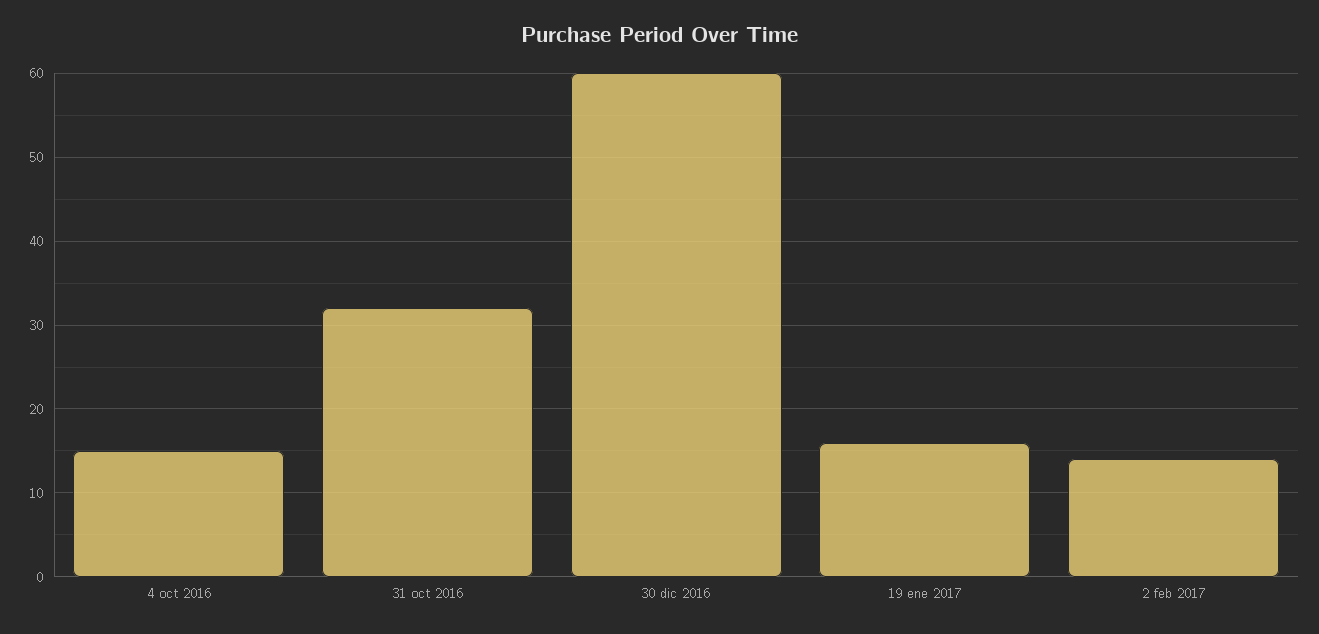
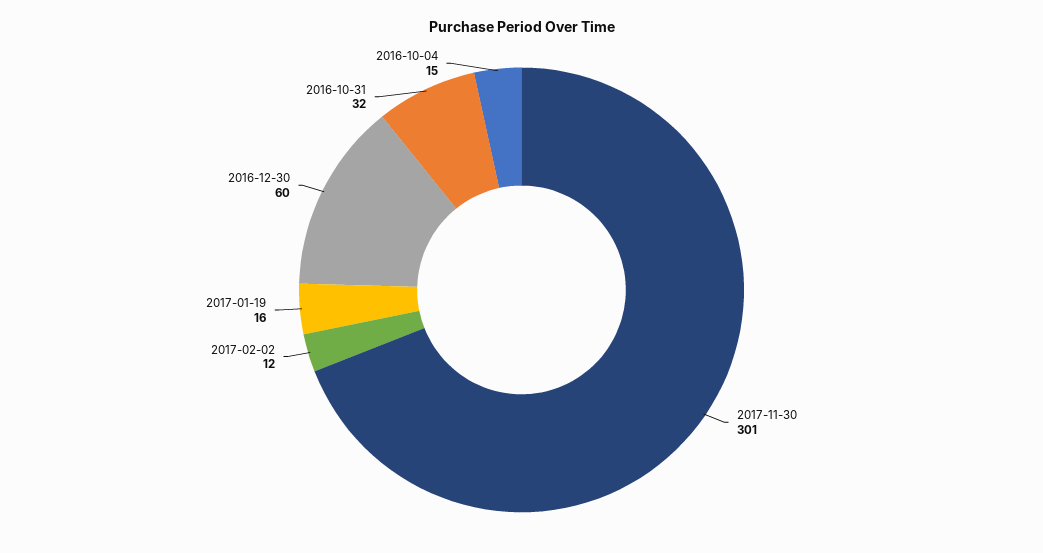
2 feb 2017: 14 -> 12
2017-11-30: none -> 301

